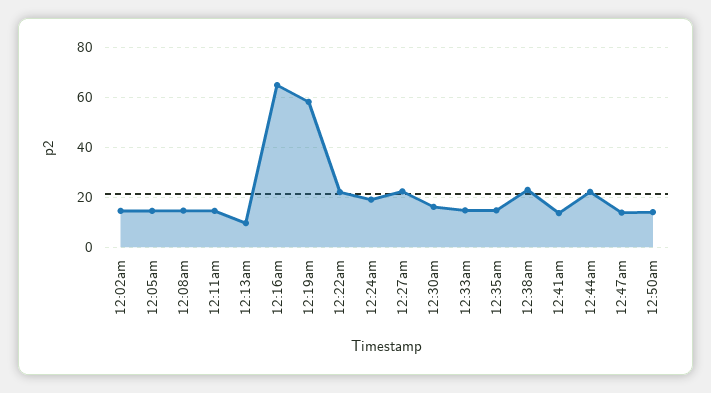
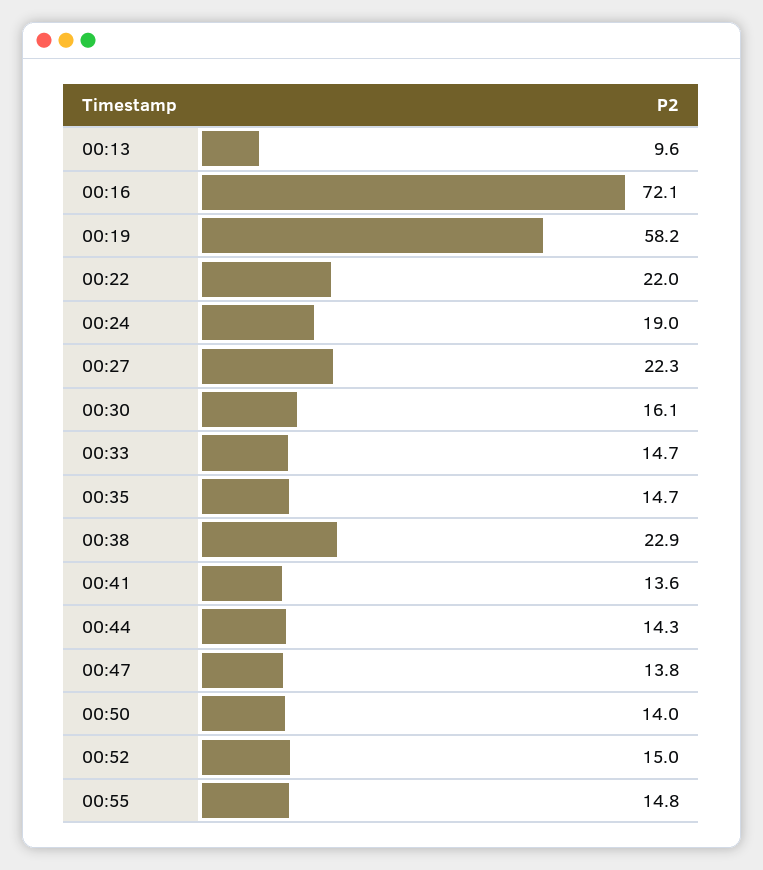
12:02am: 15 -> none
12:05am: 15 -> none
12:08am: 15 -> none
12:11am: 15 -> none
12:16am: 65 -> 72.1
12:44am: 22.5 -> 14.3
00:52: none -> 15
00:55: none -> 14.8

